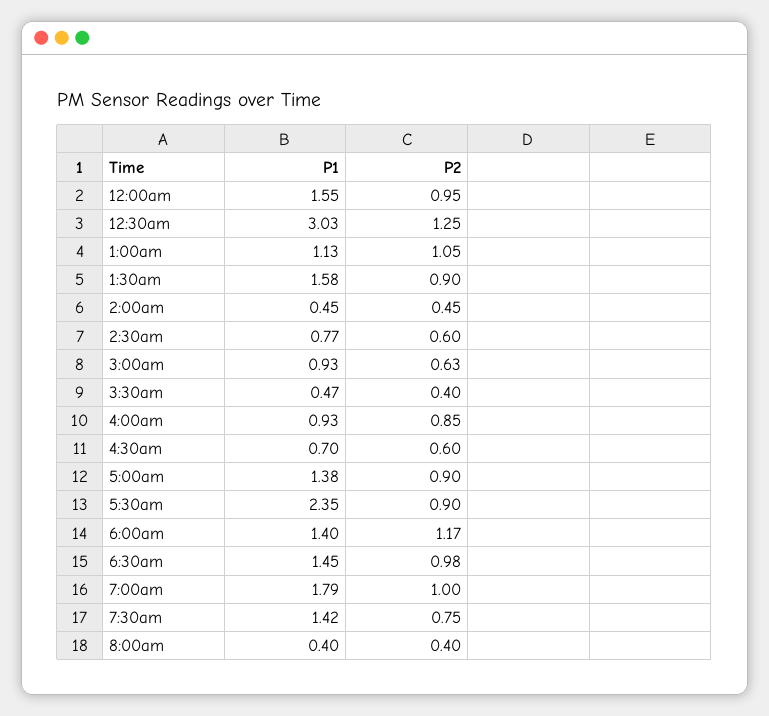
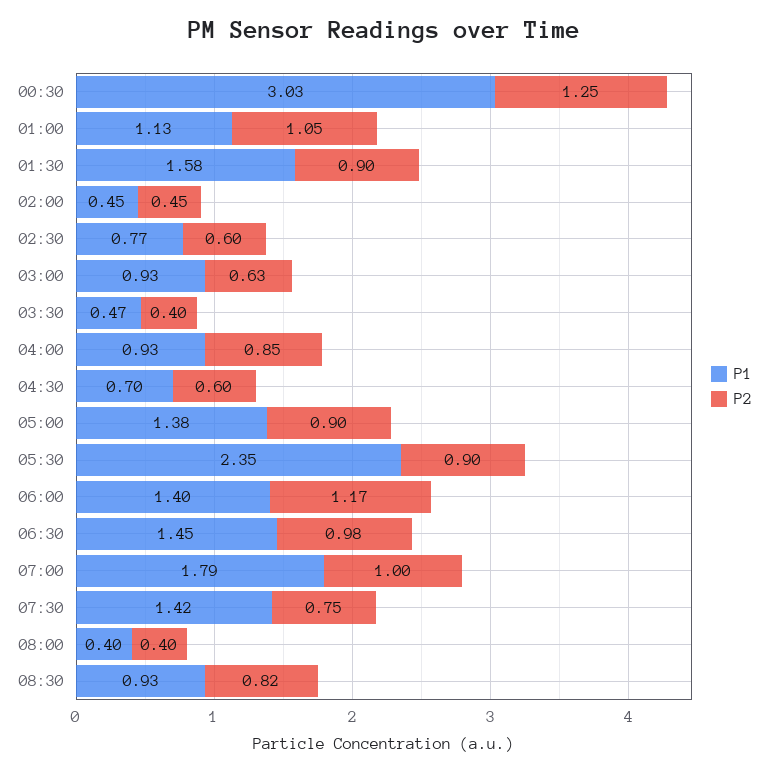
P1, 12:00am: 1.55 -> none
P2, 12:00am: 0.95 -> none
P1, 08:30: none -> 0.93
P2, 08:30: none -> 0.82

